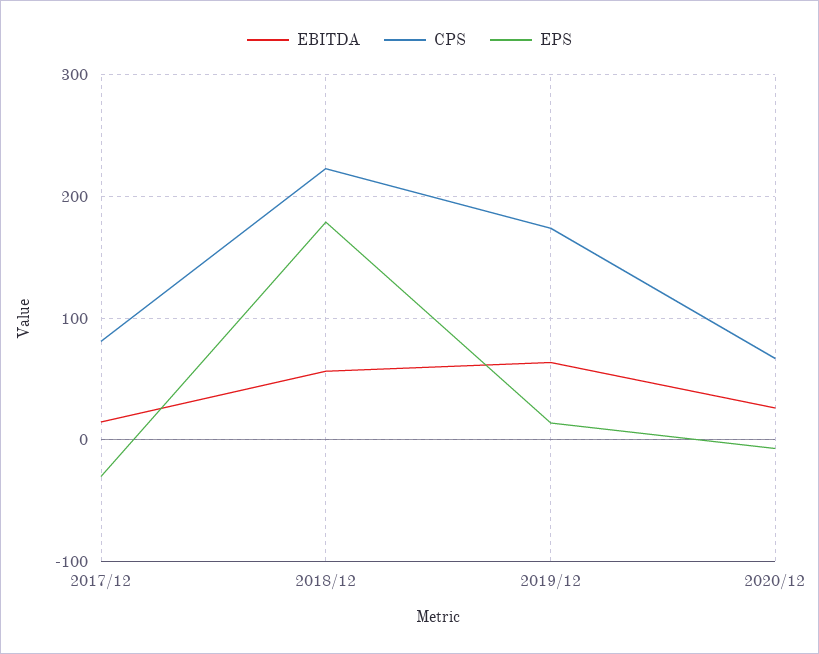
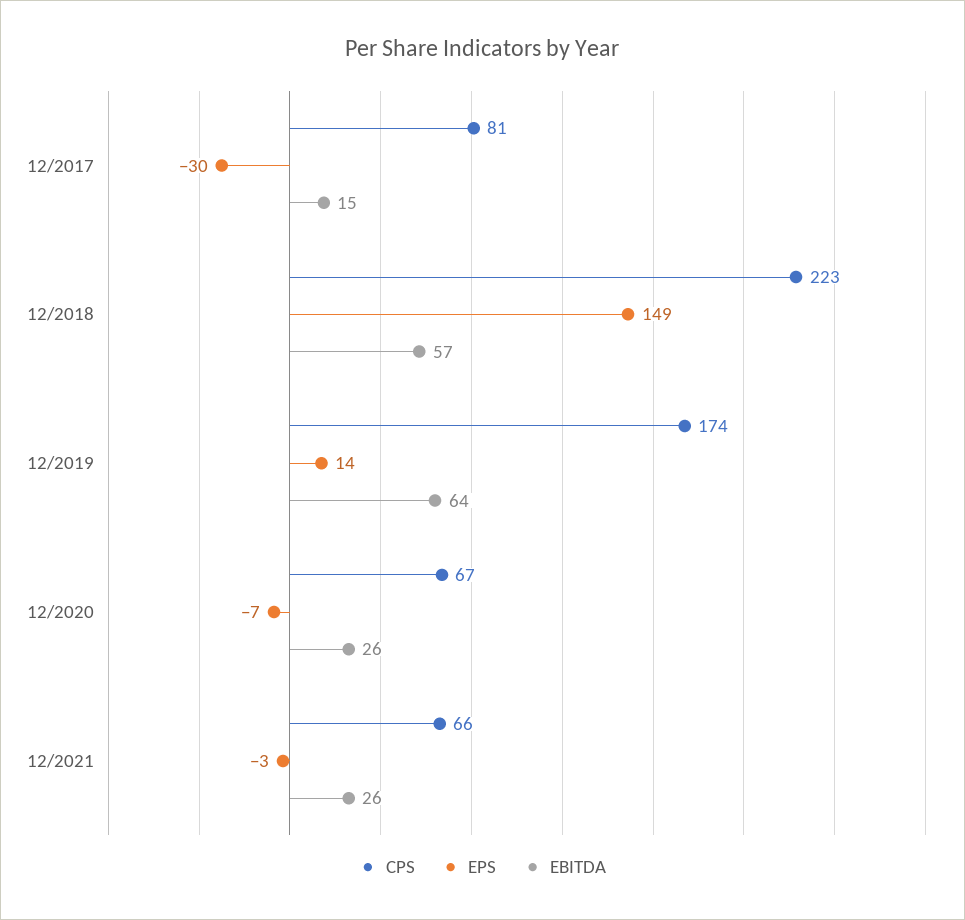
EPS, 2018/12: 180 -> 149
CPS, 12/2021: none -> 66
EPS, 12/2021: none -> -3
EBITDA, 12/2021: none -> 26

